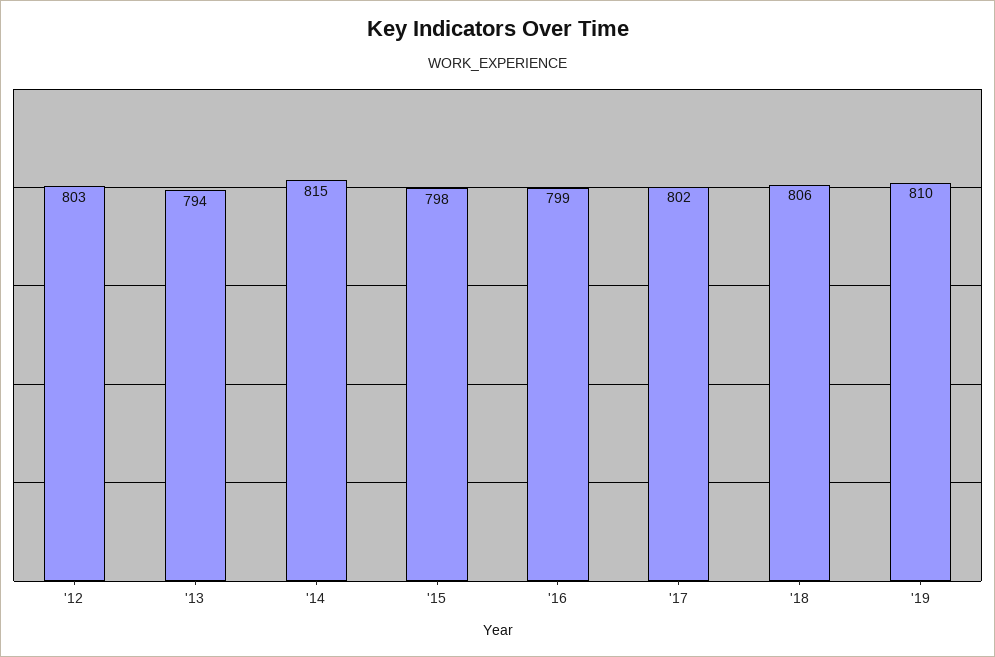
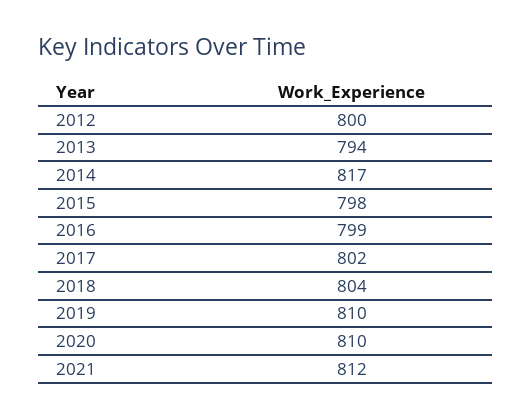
'12: 803 -> 800
'14: 815 -> 817
'18: 806 -> 804
2020: none -> 810
2021: none -> 812

